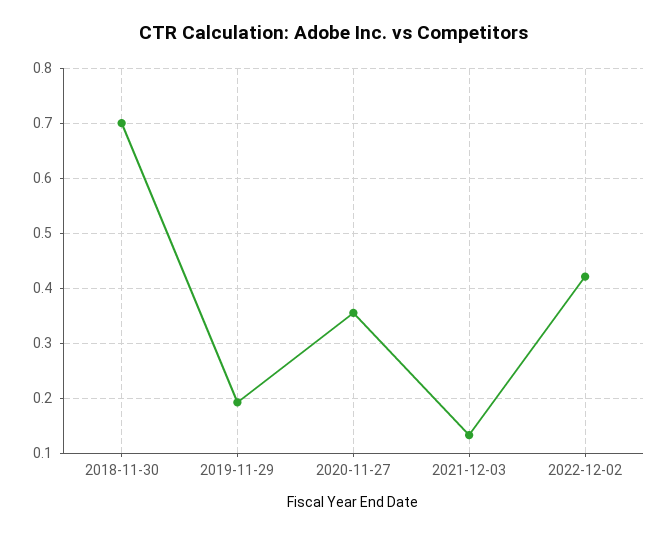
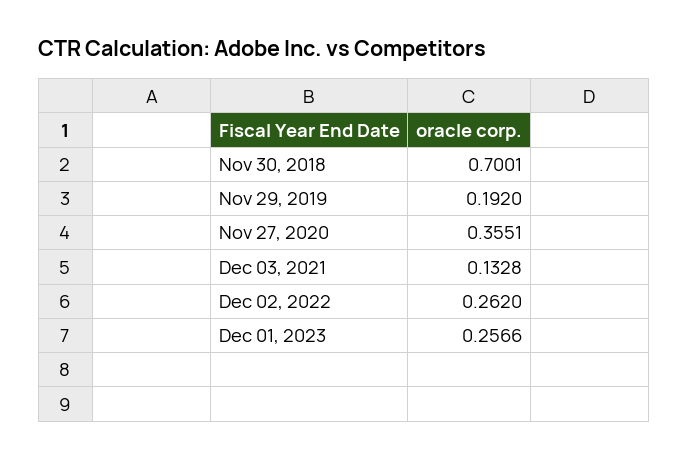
2022-12-02: 0.42 -> 0.262
Dec 01, 2023: none -> 0.2566

